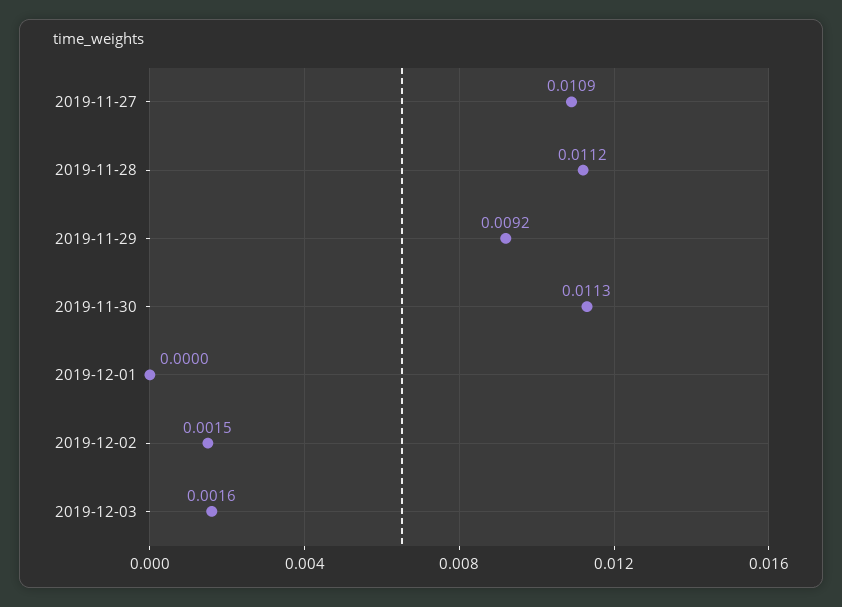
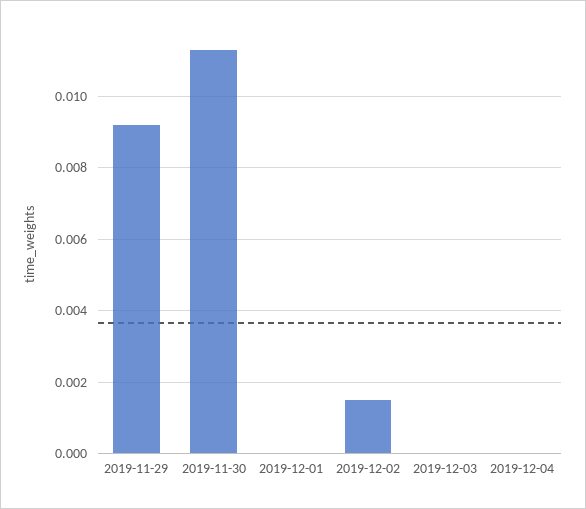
2019-11-27: 0.0109 -> none
2019-11-28: 0.0112 -> none
2019-12-03: 0.0016 -> 0
2019-12-04: none -> 0

